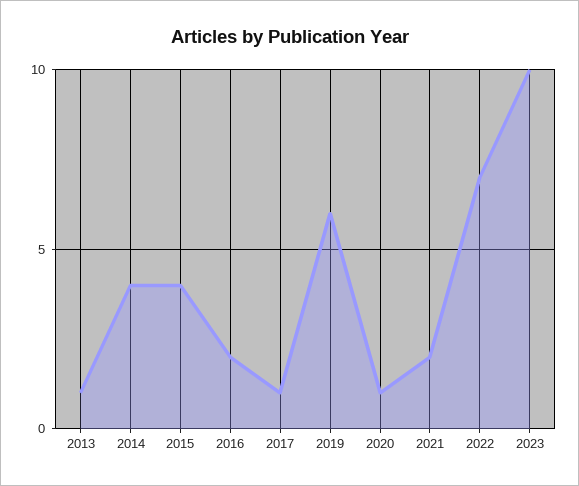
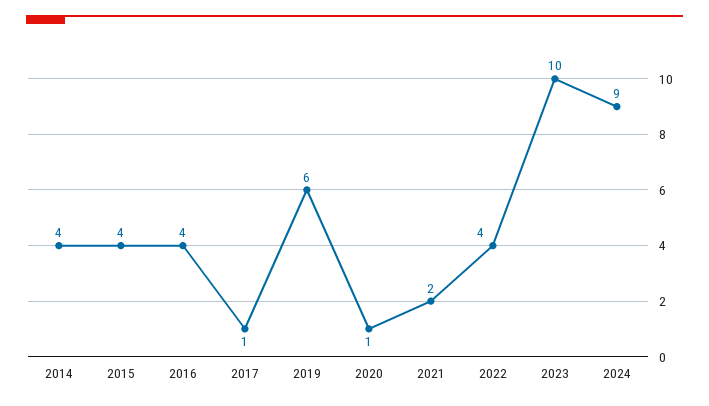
2013: 1 -> none
2016: 2 -> 4
2022: 7 -> 4
2024: none -> 9

